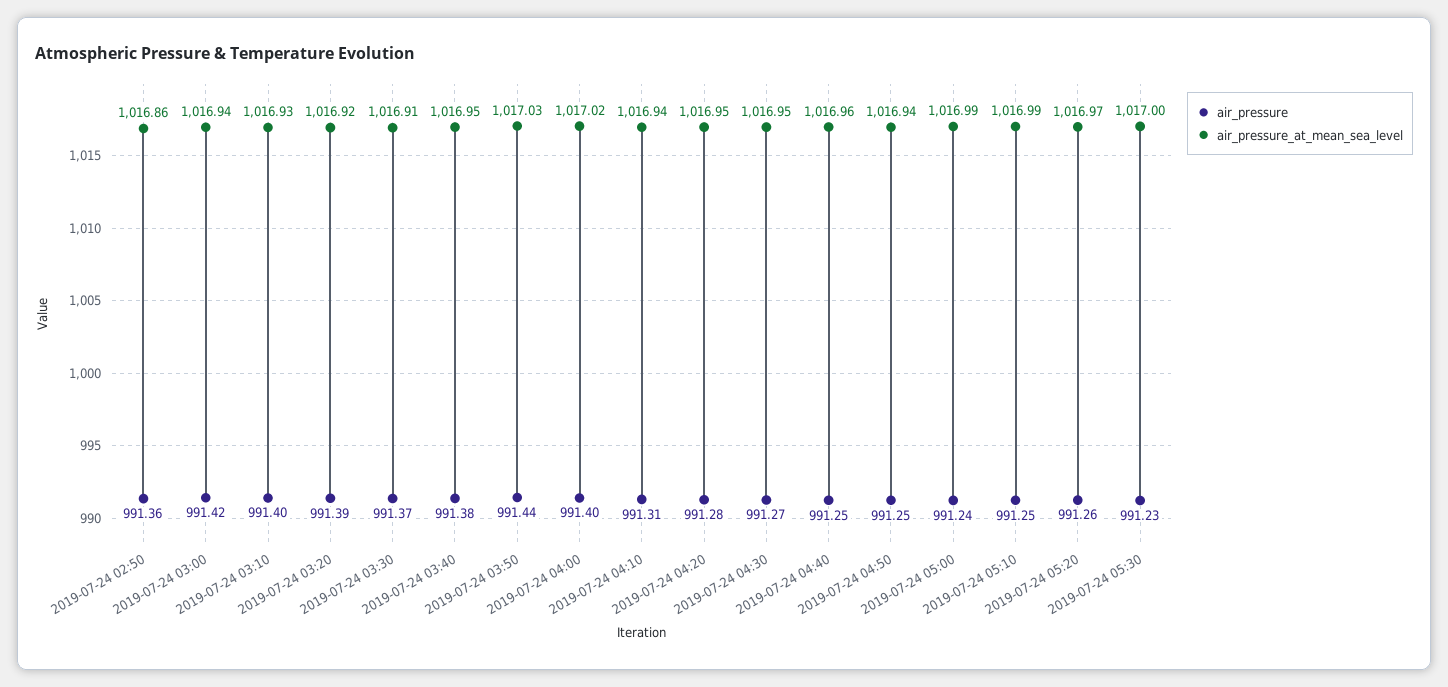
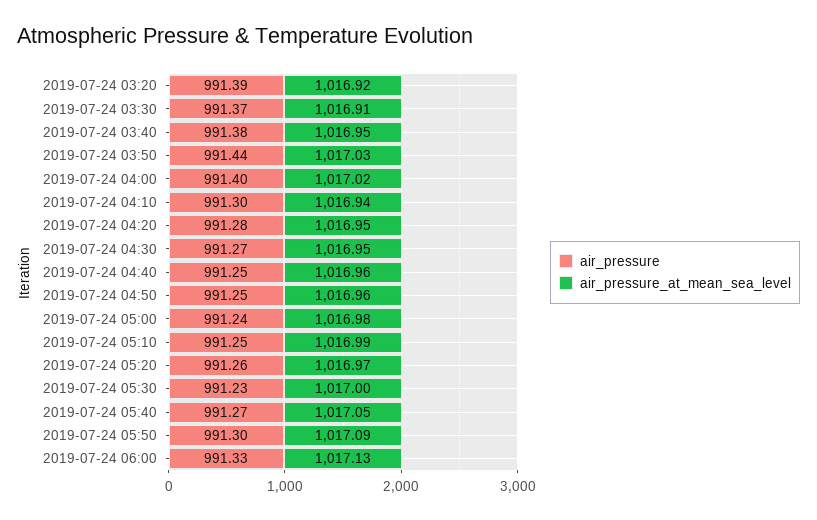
air_pressure, 2019-07-24 02:50: 991.36 -> none
air_pressure_at_mean_sea_level, 2019-07-24 02:50: 1016.86 -> none
air_pressure, 2019-07-24 03:00: 991.42 -> none
air_pressure_at_mean_sea_level, 2019-07-24 03:00: 1016.94 -> none
air_pressure, 2019-07-24 03:10: 991.4 -> none
air_pressure_at_mean_sea_level, 2019-07-24 03:10: 1016.93 -> none
air_pressure, 2019-07-24 04:10: 991.31 -> 991.3
air_pressure_at_mean_sea_level, 2019-07-24 04:50: 1016.94 -> 1016.96
air_pressure_at_mean_sea_level, 2019-07-24 05:00: 1016.99 -> 1016.98
air_pressure, 2019-07-24 05:40: none -> 991.27
air_pressure_at_mean_sea_level, 2019-07-24 05:40: none -> 1017.05
air_pressure, 2019-07-24 05:50: none -> 991.3
air_pressure_at_mean_sea_level, 2019-07-24 05:50: none -> 1017.09
air_pressure, 2019-07-24 06:00: none -> 991.33
air_pressure_at_mean_sea_level, 2019-07-24 06:00: none -> 1017.13

